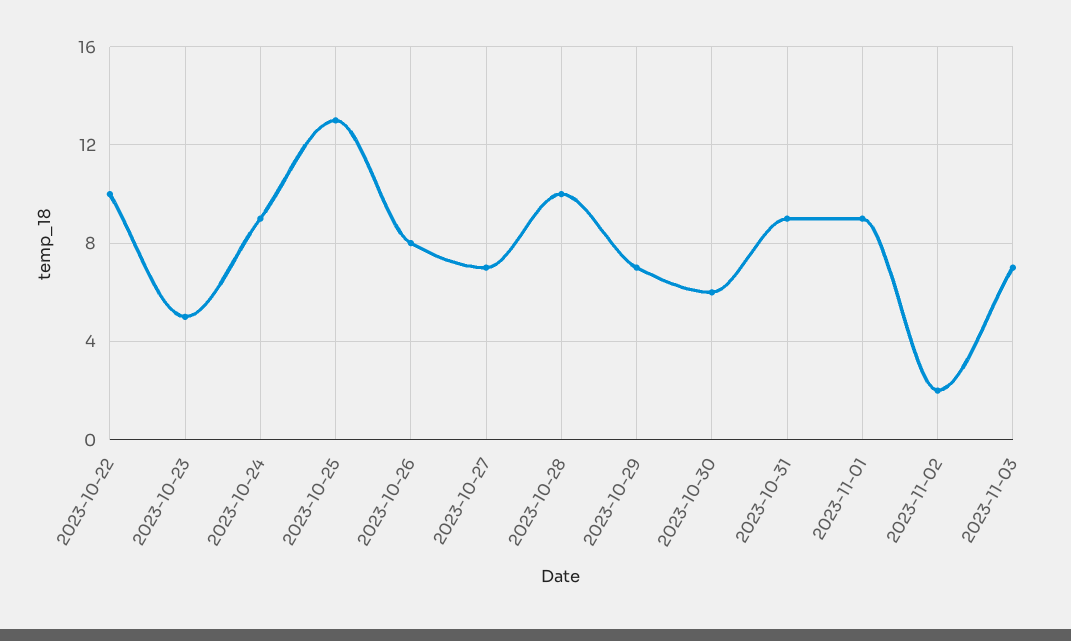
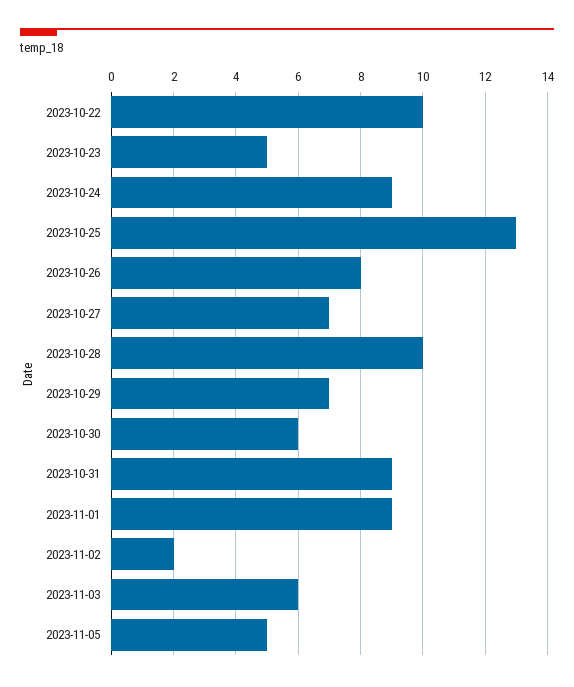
2023-11-03: 7 -> 6
2023-11-05: none -> 5

